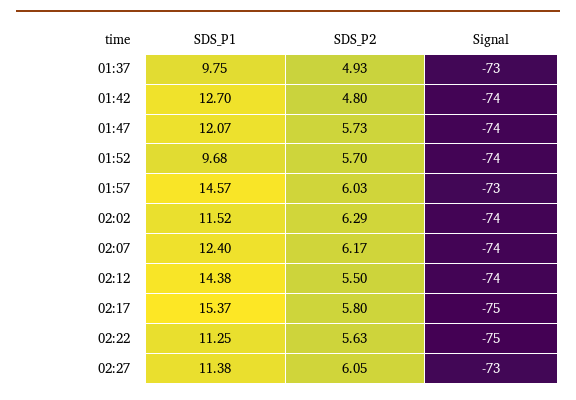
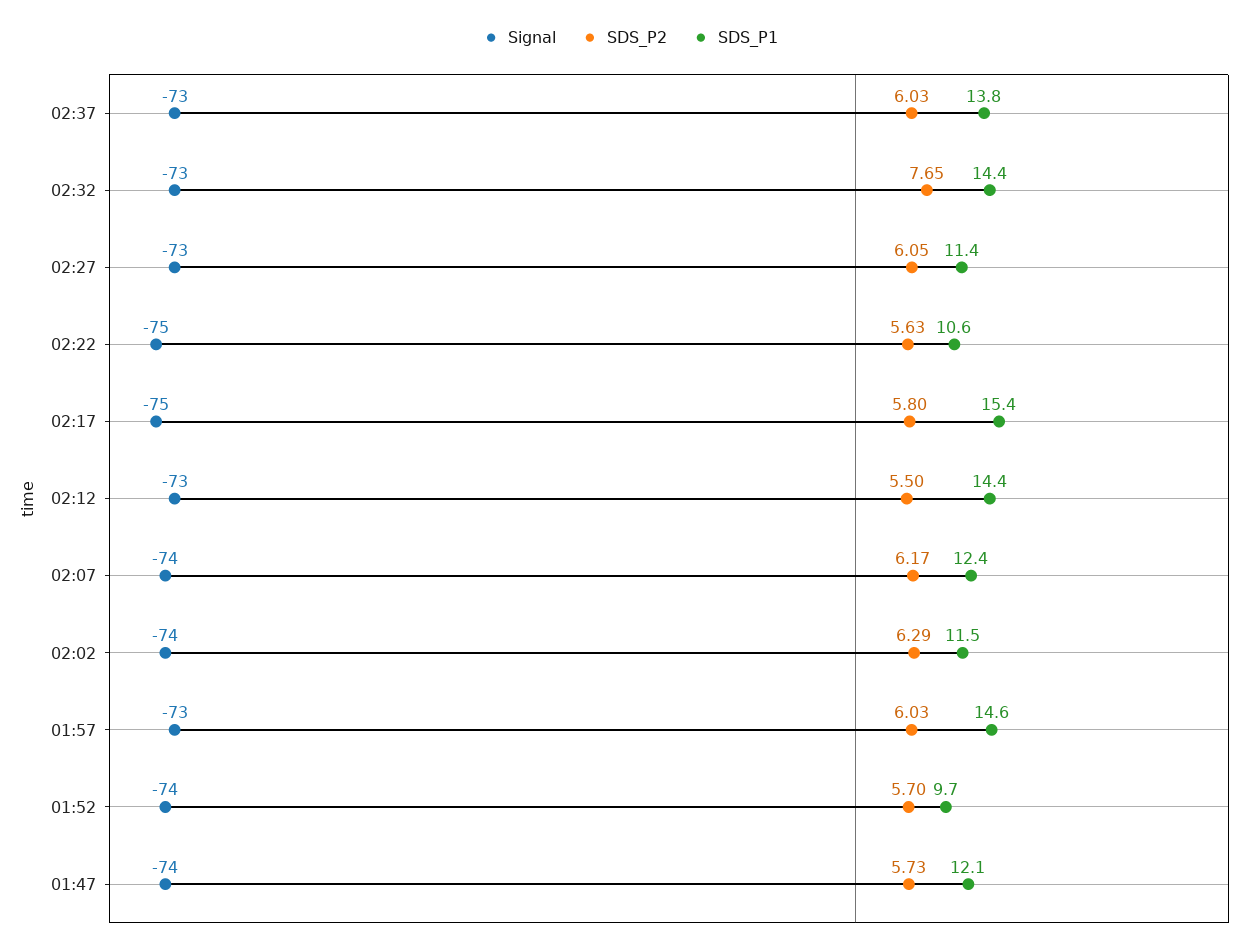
SDS_P1, 01:37: 9.75 -> none
SDS_P2, 01:37: 4.93 -> none
Signal, 01:37: -73 -> none
SDS_P1, 01:42: 12.7 -> none
SDS_P2, 01:42: 4.8 -> none
Signal, 01:42: -74 -> none
Signal, 02:12: -74 -> -73
SDS_P1, 02:22: 11.25 -> 10.6
Signal, 02:37: none -> -73
SDS_P2, 02:37: none -> 6.03
SDS_P1, 02:37: none -> 13.8
Signal, 02:32: none -> -73
SDS_P2, 02:32: none -> 7.65
SDS_P1, 02:32: none -> 14.4

